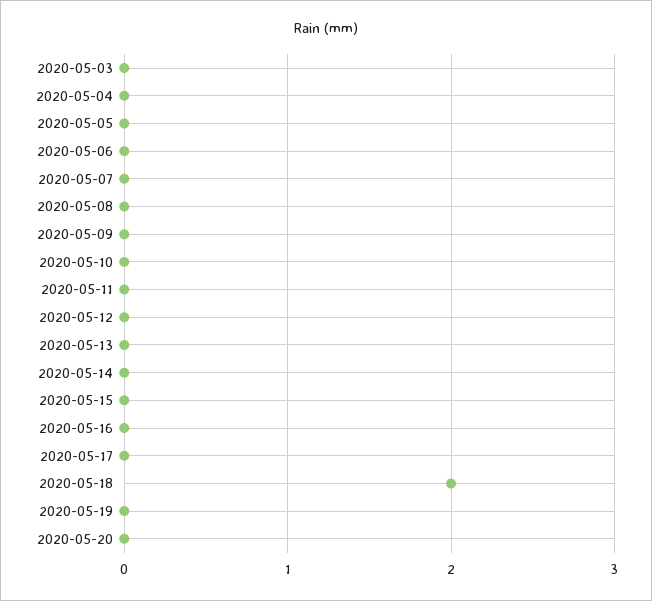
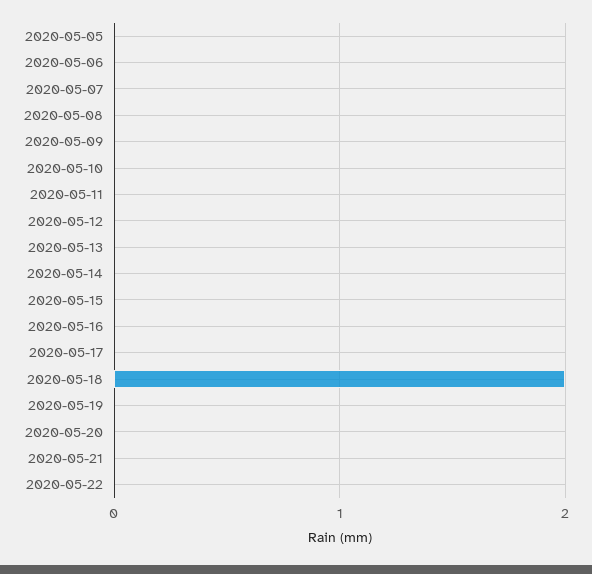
2020-05-03: 0 -> none
2020-05-04: 0 -> none
2020-05-21: none -> 0
2020-05-22: none -> 0

